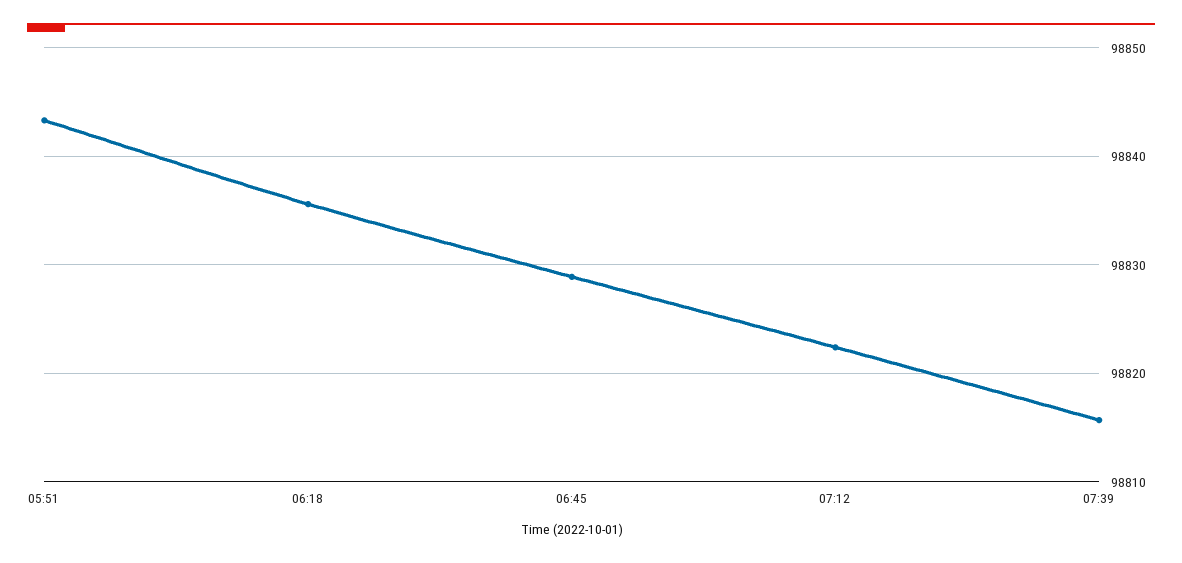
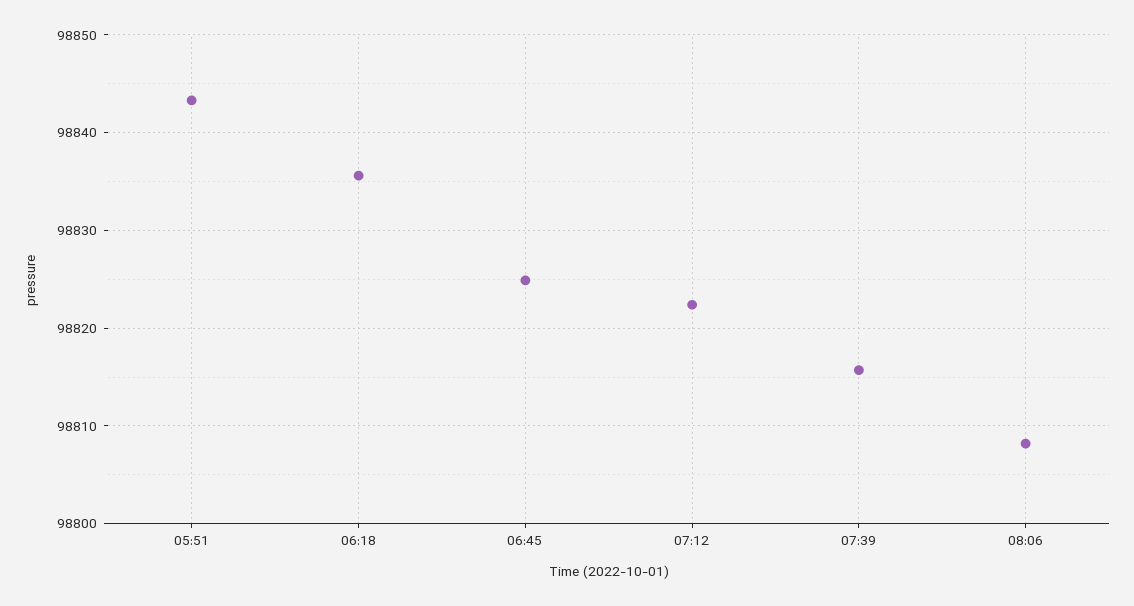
06:45: 98829 -> 98825
08:06: none -> 98808

